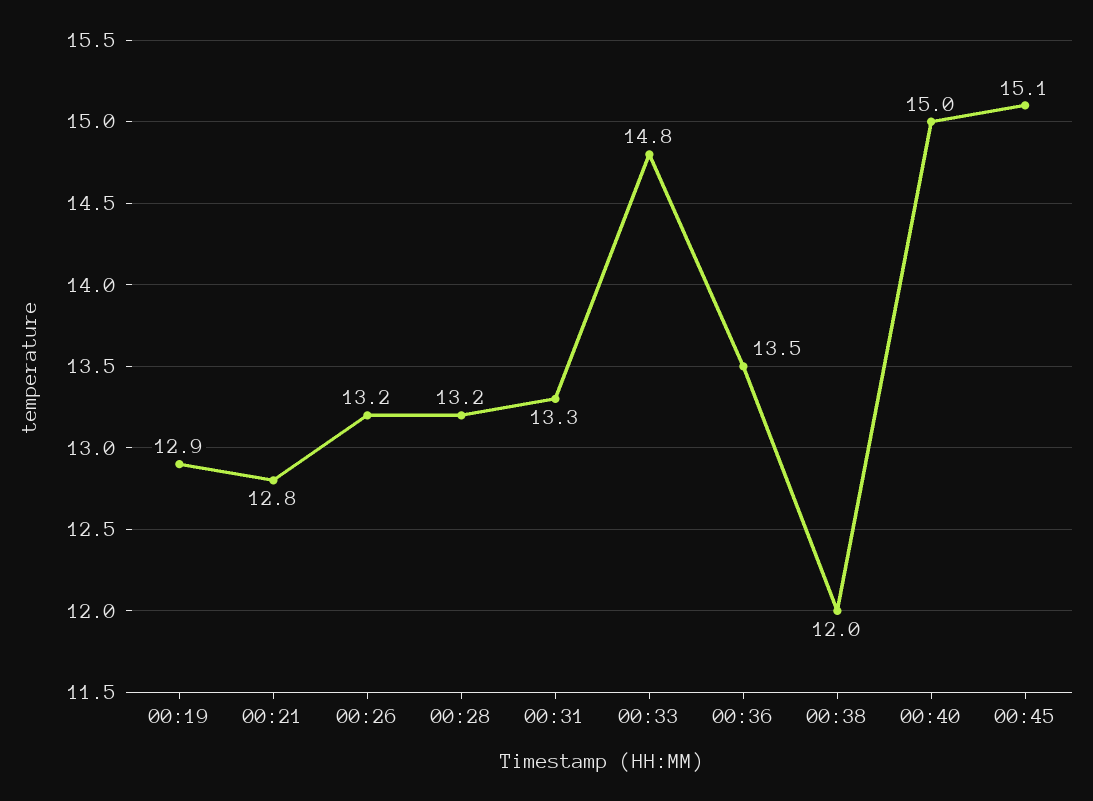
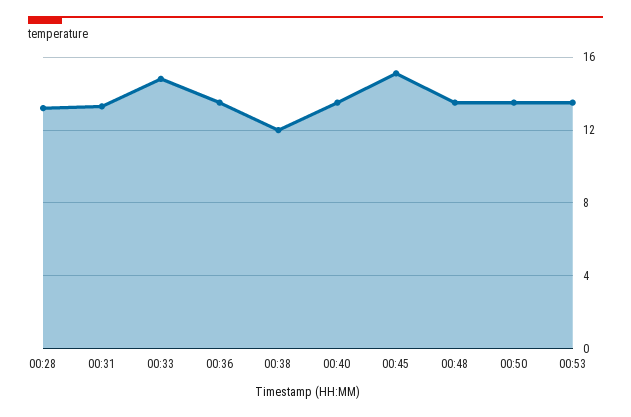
00:19: 12.9 -> none
00:21: 12.8 -> none
00:26: 13.2 -> none
00:40: 15 -> 13.5
00:48: none -> 13.5
00:50: none -> 13.5
00:53: none -> 13.5

